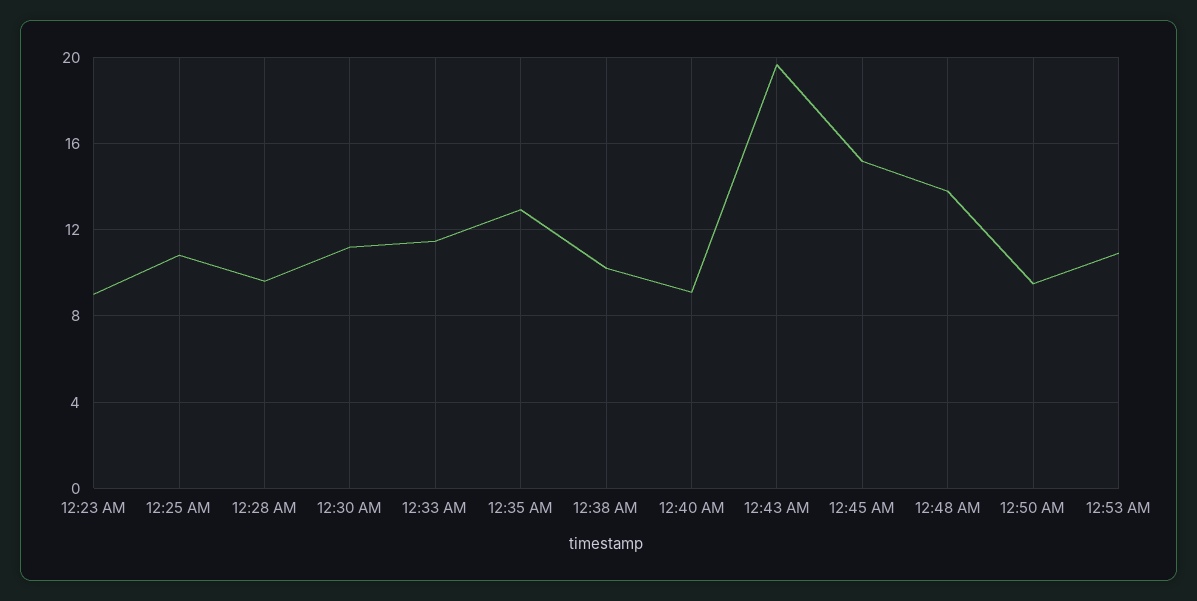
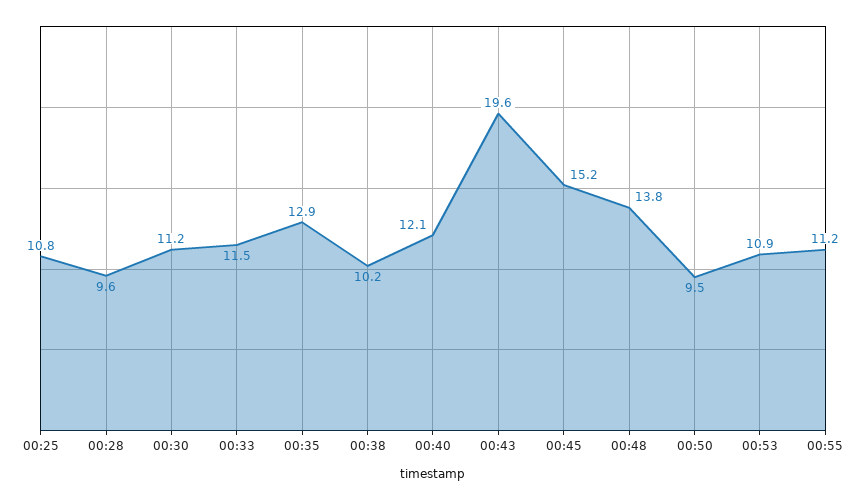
12:23 AM: 9 -> none
12:40 AM: 9 -> 12.1
00:55: none -> 11.2

